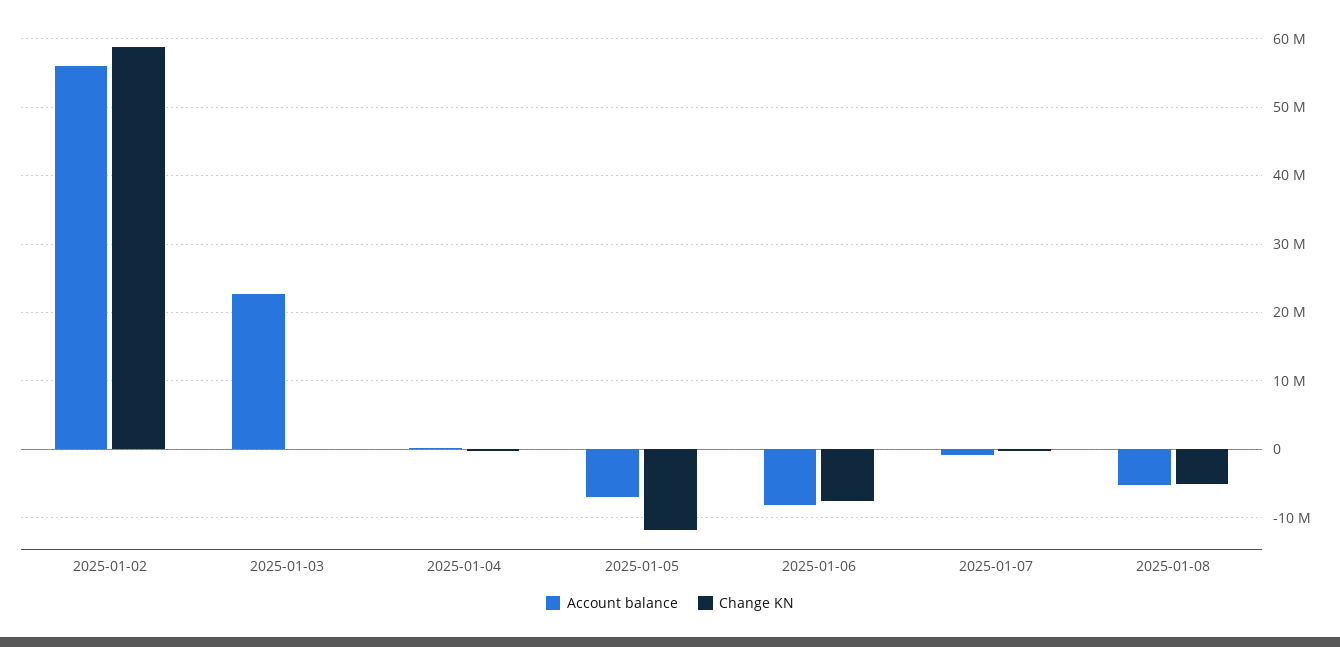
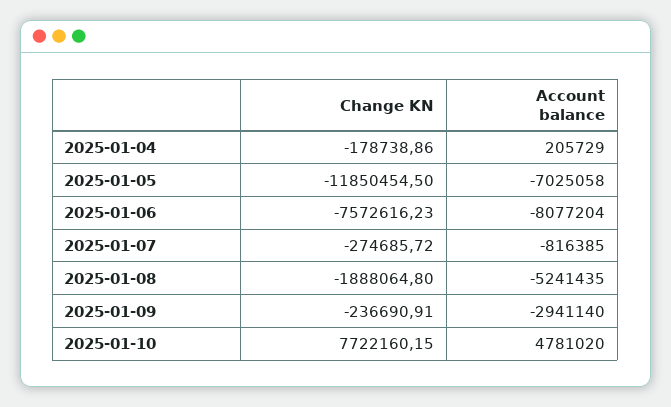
Account balance, 2025-01-02: 56000000 -> none
Change KN, 2025-01-02: 59000000 -> none
Account balance, 2025-01-03: 23000000 -> none
Change KN, 2025-01-03: 0 -> none
Change KN, 2025-01-08: -5000000 -> -1888064.8
Change KN, 2025-01-09: none -> -236690.91
Account balance, 2025-01-09: none -> -2941140
Change KN, 2025-01-10: none -> 7722160.15
Account balance, 2025-01-10: none -> 4781020

